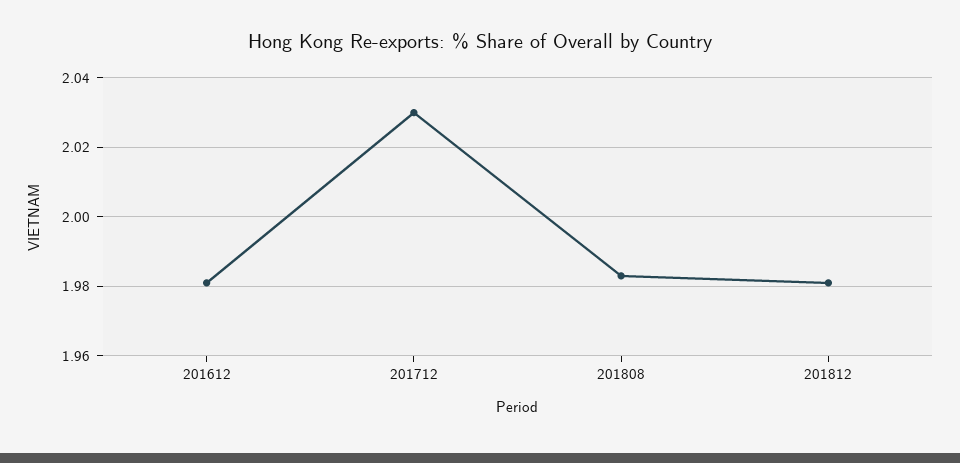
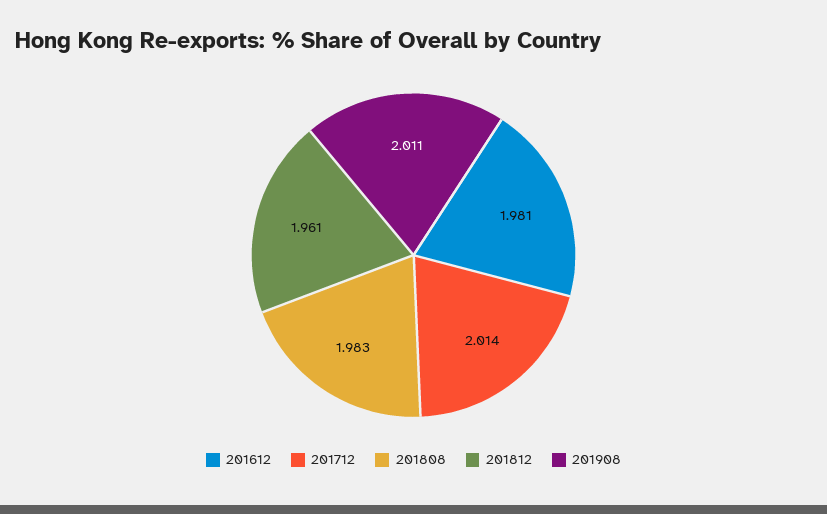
201712: 2.03 -> 2.014
201812: 1.98 -> 1.961
201908: none -> 2.011

